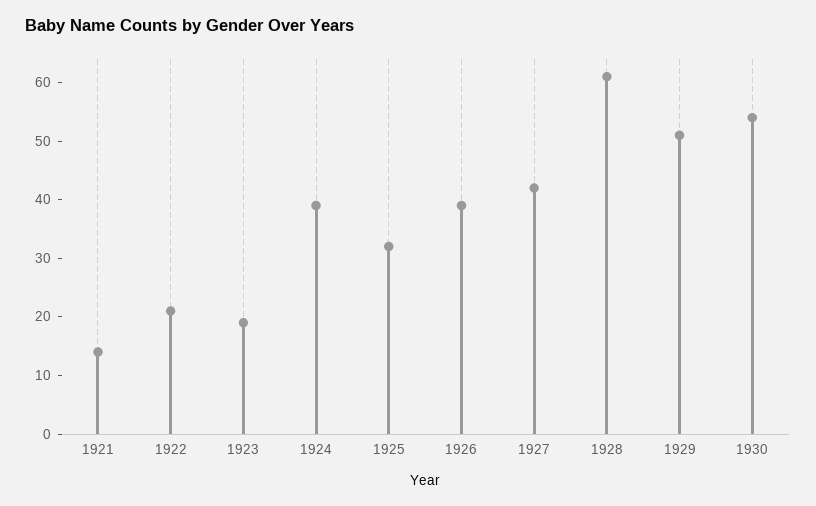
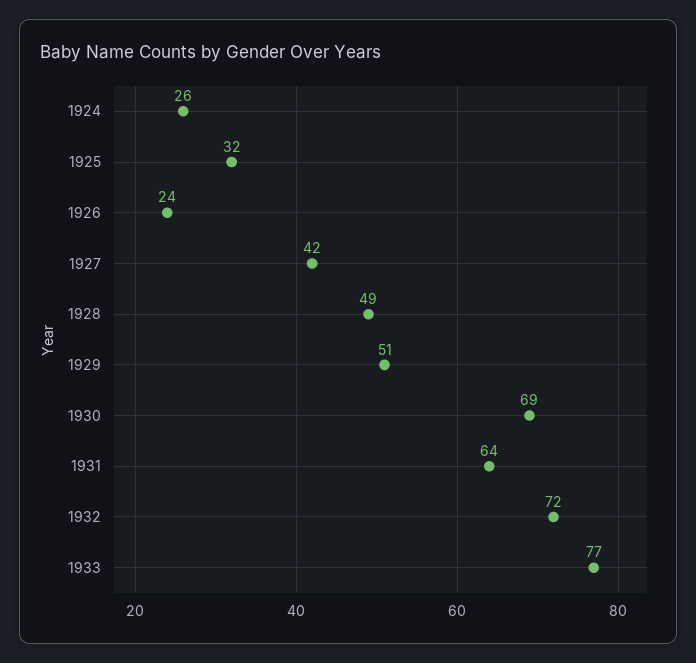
1921: 15 -> none
1922: 20 -> none
1923: 20 -> none
1924: 40 -> 26
1926: 40 -> 24
1928: 60 -> 49
1930: 55 -> 69
1931: none -> 64
1932: none -> 72
1933: none -> 77

